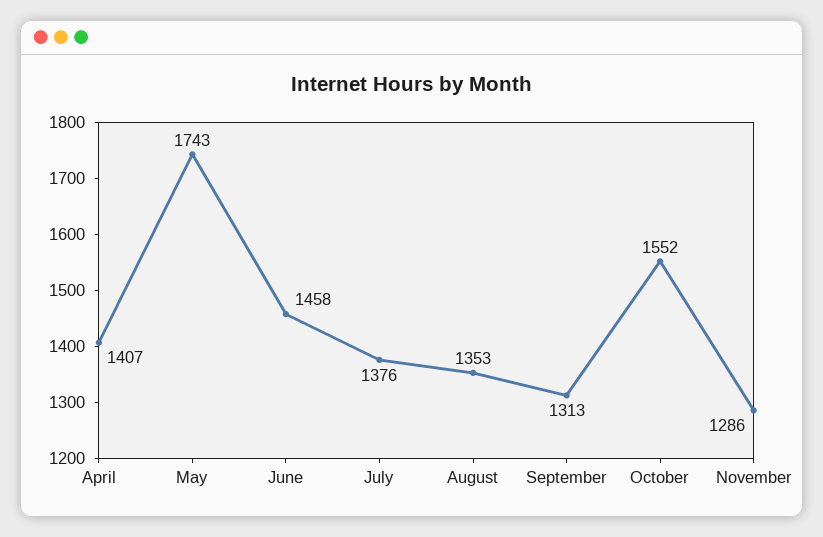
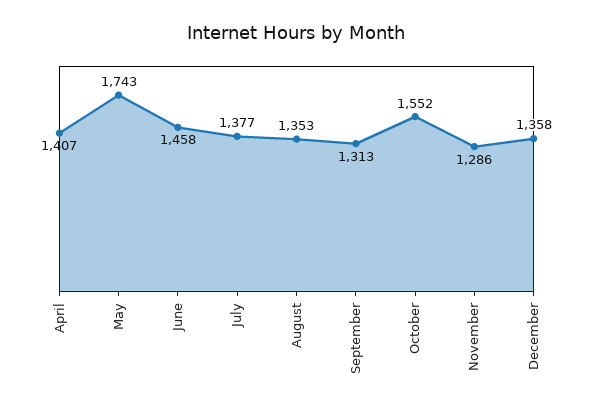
July: 1376 -> 1377
December: none -> 1358

